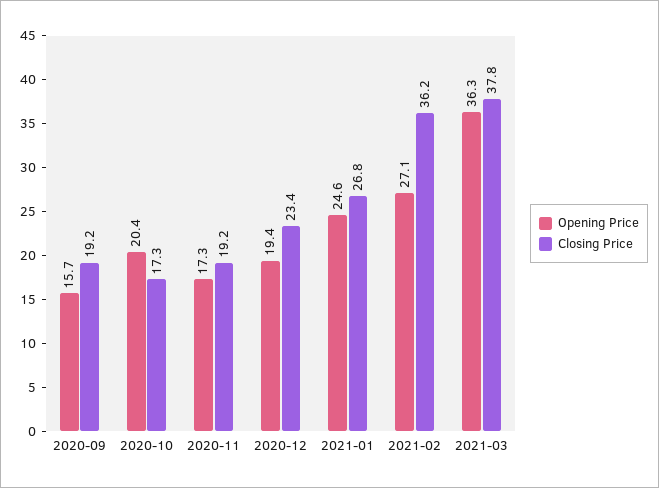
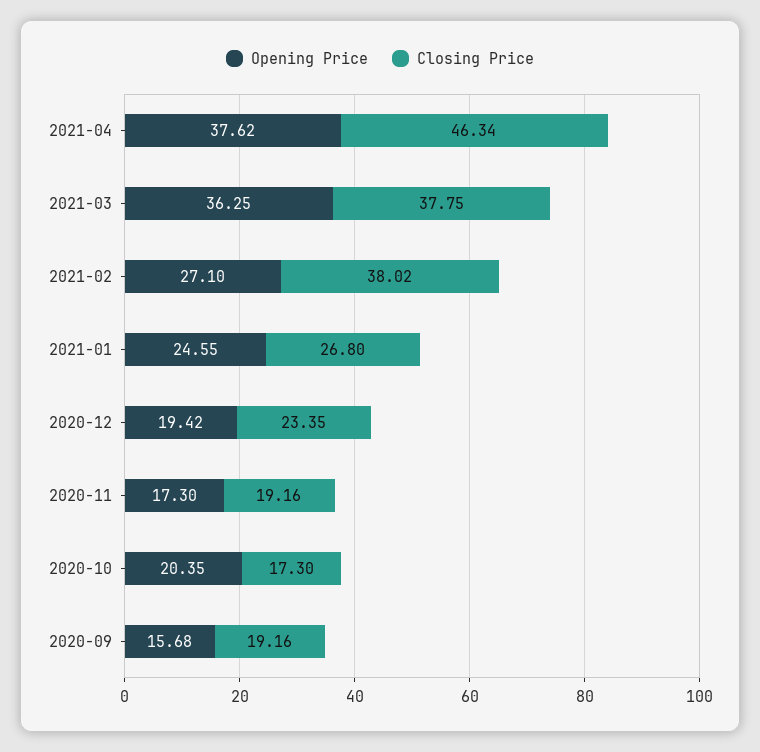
Closing Price, 2021-02: 36.2 -> 38.02
Opening Price, 2021-04: none -> 37.62
Closing Price, 2021-04: none -> 46.34

